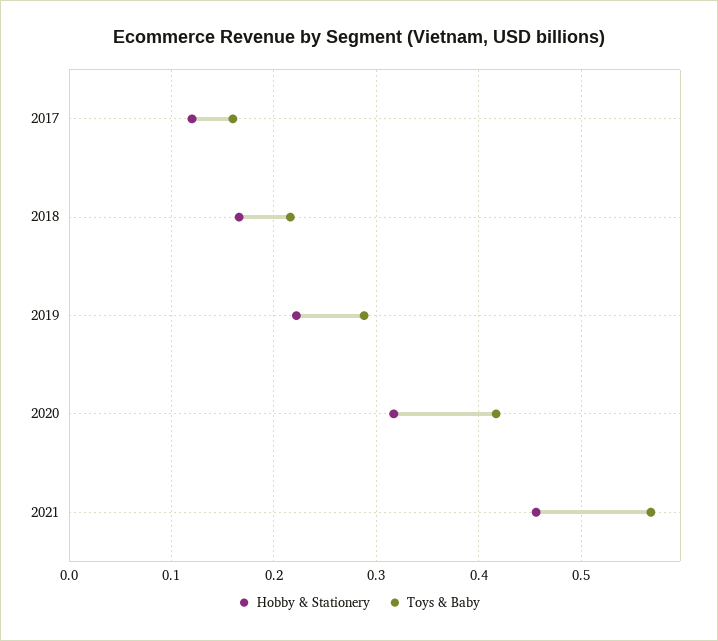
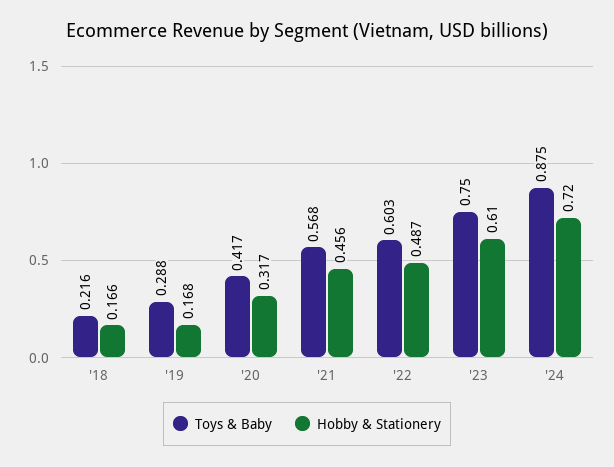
Hobby & Stationery, 2017: 0.12 -> none
Toys & Baby, 2017: 0.16 -> none
Hobby & Stationery, 2019: 0.22 -> 0.168
Toys & Baby, '22: none -> 0.603
Hobby & Stationery, '22: none -> 0.487
Toys & Baby, '23: none -> 0.75
Hobby & Stationery, '23: none -> 0.61
Toys & Baby, '24: none -> 0.875
Hobby & Stationery, '24: none -> 0.72

